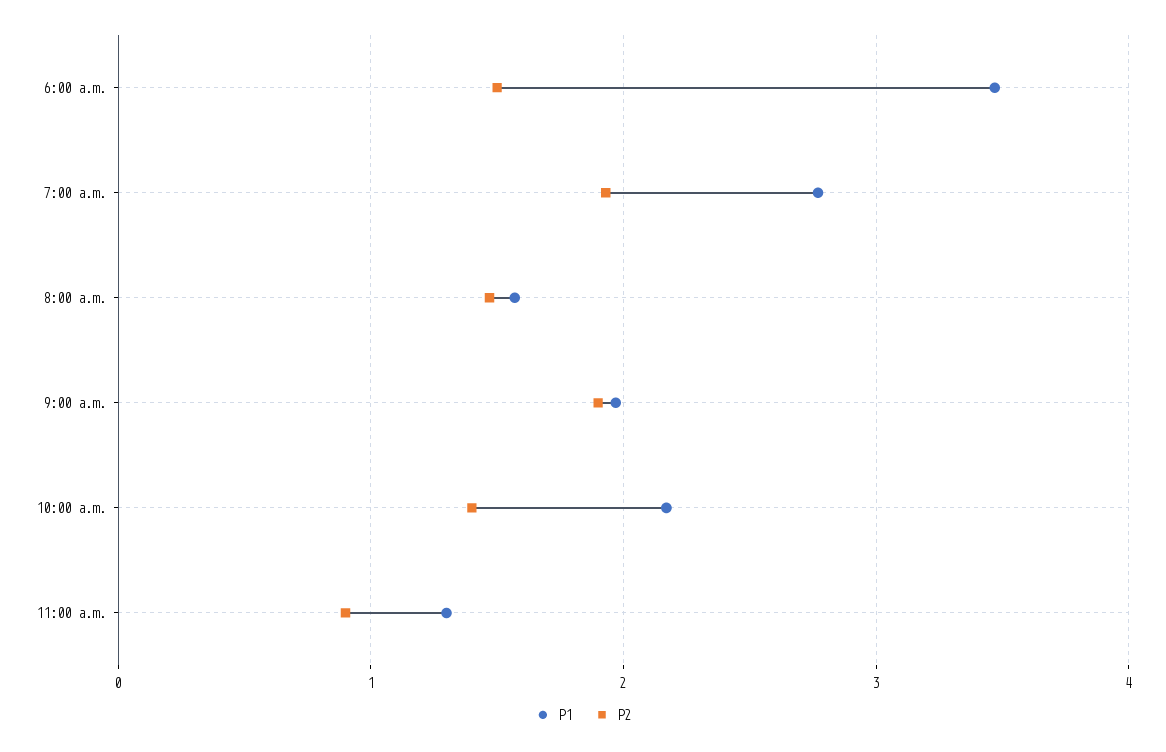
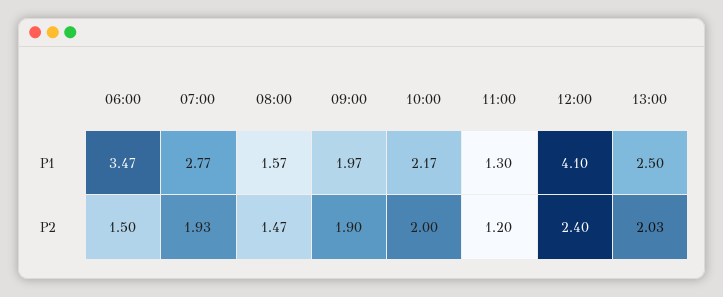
P2, 10:00 a.m.: 1.4 -> 2
P2, 11:00 a.m.: 0.9 -> 1.2
P1, 12:00: none -> 4.1
P1, 13:00: none -> 2.5
P2, 12:00: none -> 2.4
P2, 13:00: none -> 2.03

